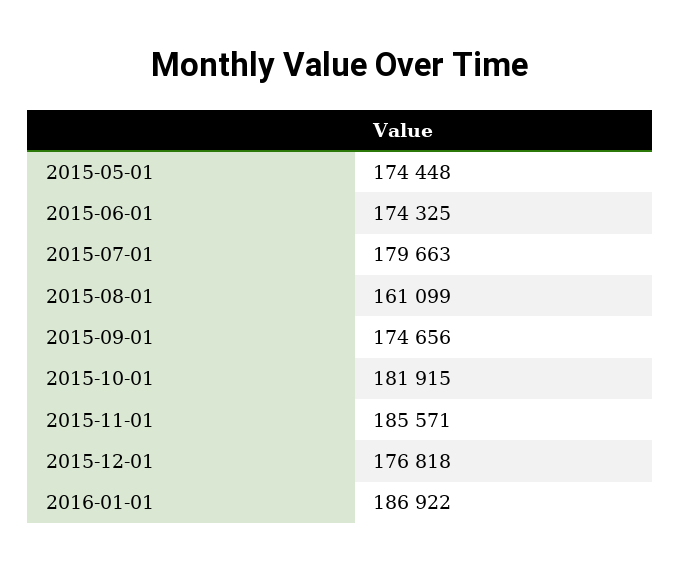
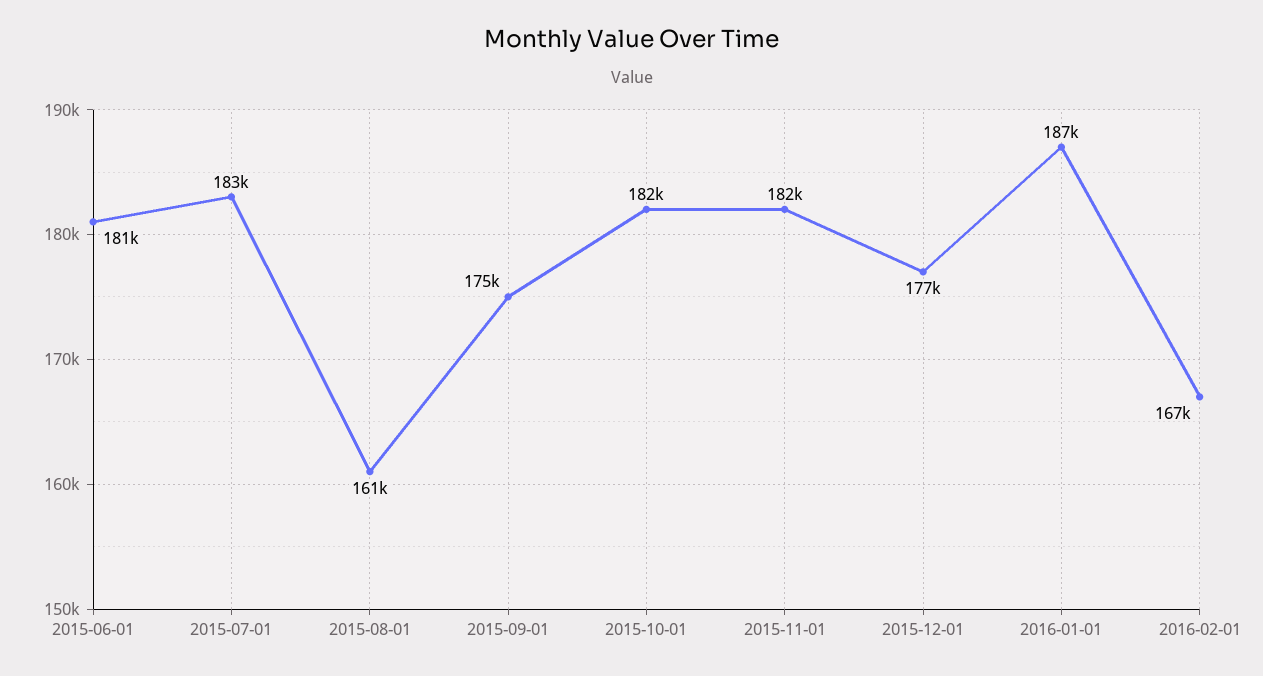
2015-05-01: 174448 -> none
2015-06-01: 174325 -> 181000
2015-07-01: 179663 -> 183000
2015-11-01: 185571 -> 182000
2016-02-01: none -> 167000

